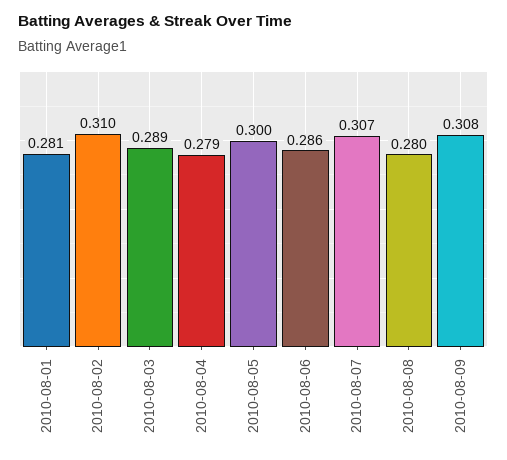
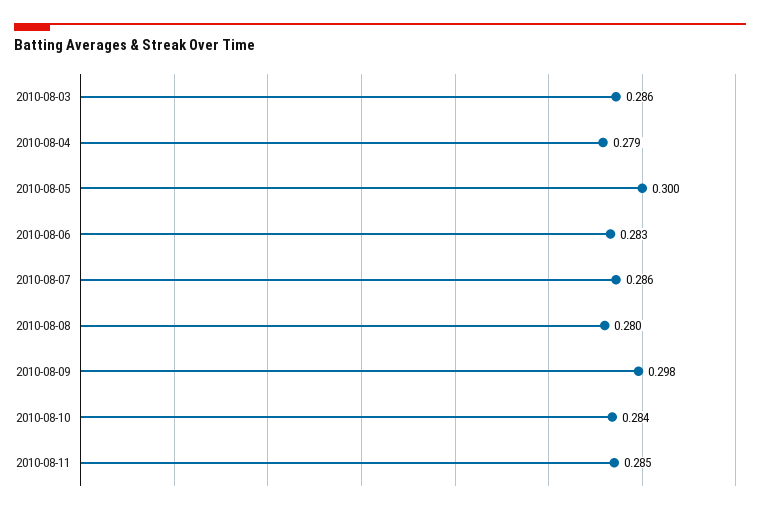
2010-08-01: 0.281 -> none
2010-08-02: 0.31 -> none
2010-08-03: 0.289 -> 0.286
2010-08-06: 0.286 -> 0.283
2010-08-07: 0.307 -> 0.286
2010-08-09: 0.308 -> 0.298
2010-08-10: none -> 0.284
2010-08-11: none -> 0.285

